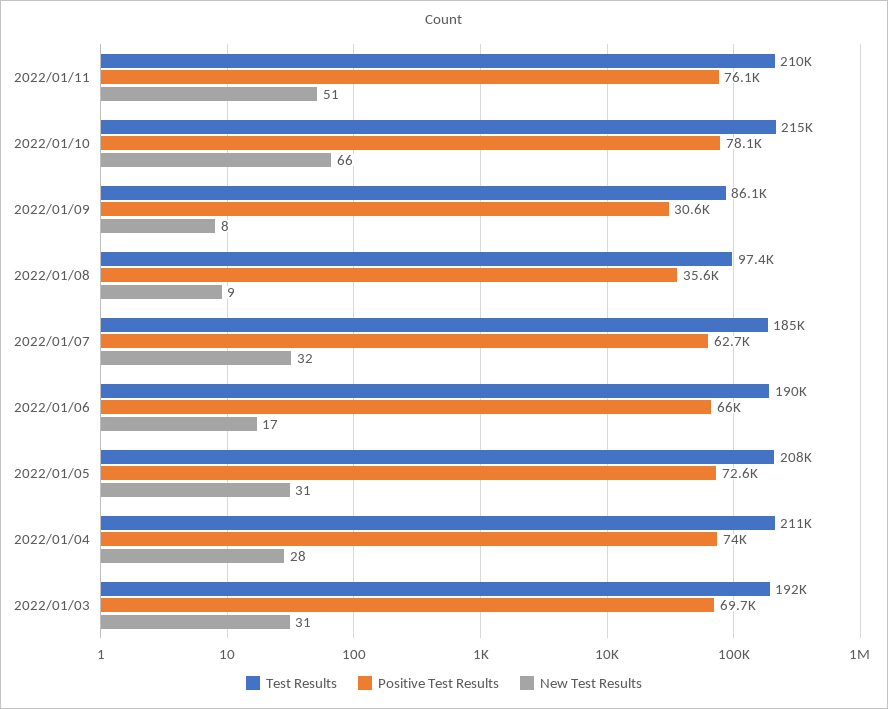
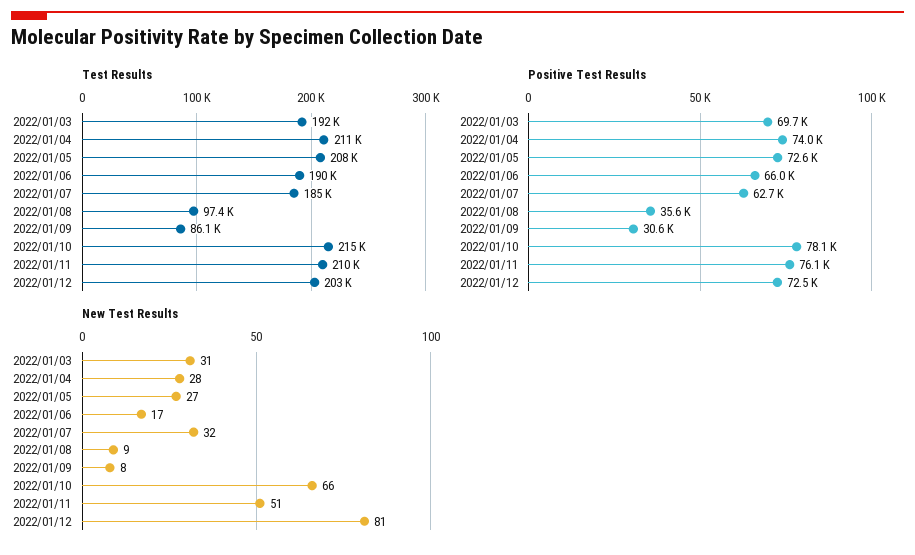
New Test Results, 2022/01/05: 31 -> 27
Test Results, 2022/01/12: none -> 203000
Positive Test Results, 2022/01/12: none -> 72500
New Test Results, 2022/01/12: none -> 81

